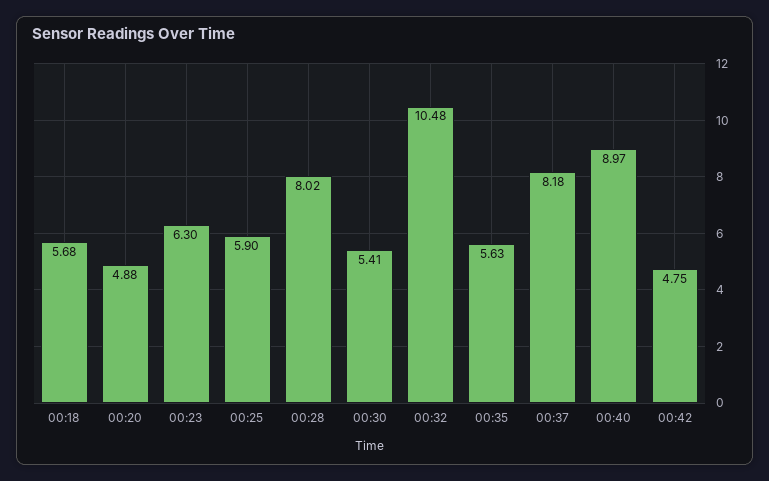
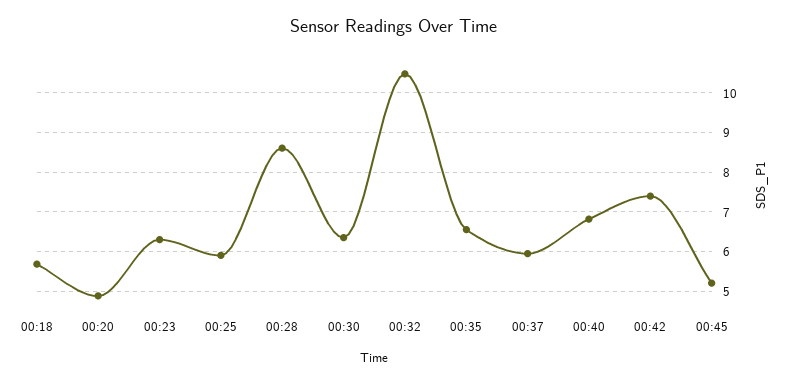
00:28: 8.02 -> 8.6
00:30: 5.41 -> 6.4
00:35: 5.63 -> 6.6
00:37: 8.18 -> 6
00:40: 8.97 -> 6.8
00:42: 4.75 -> 7.4
00:45: none -> 5.2

